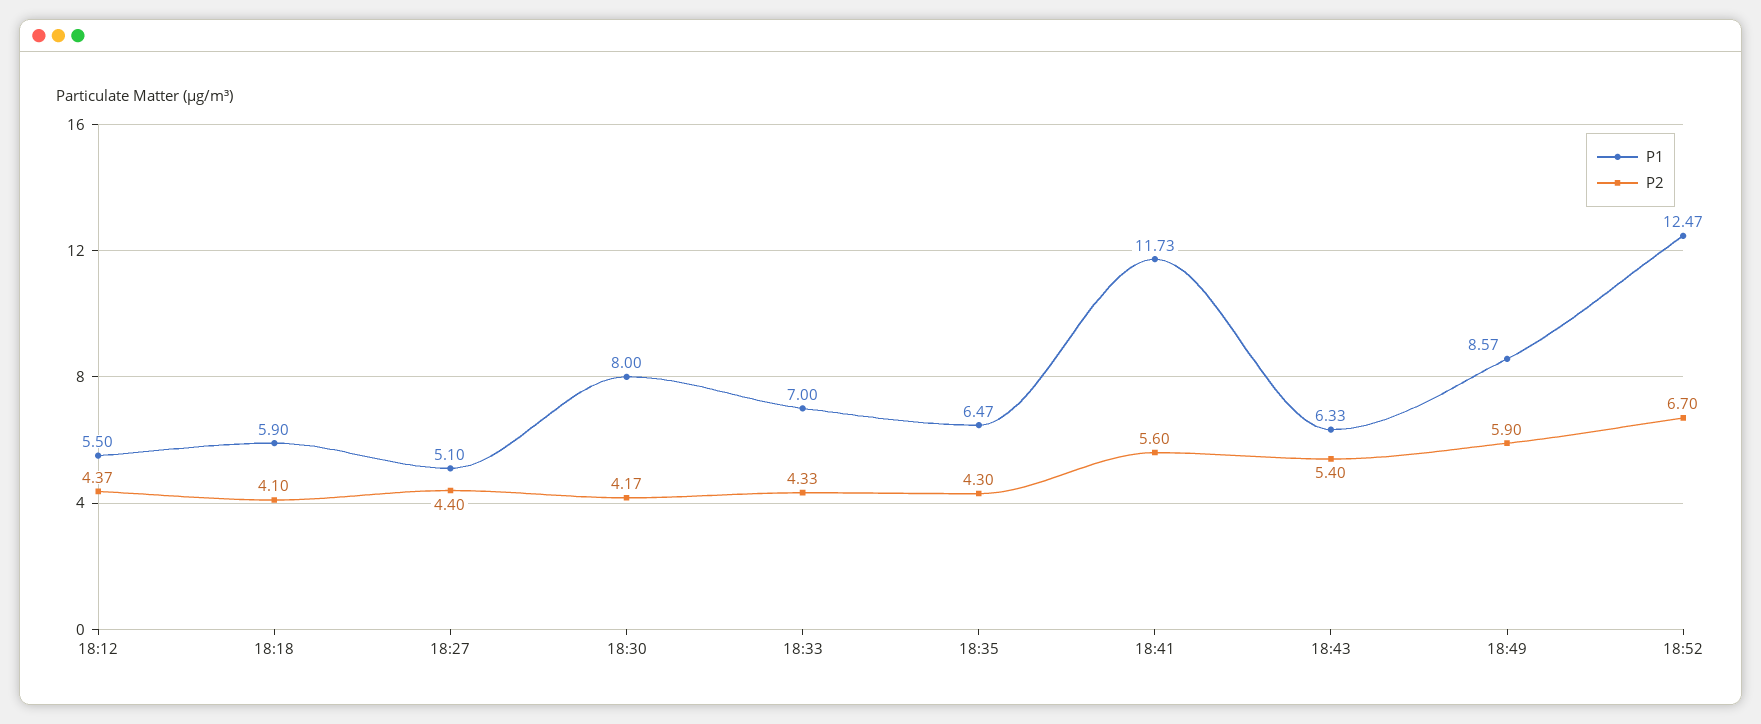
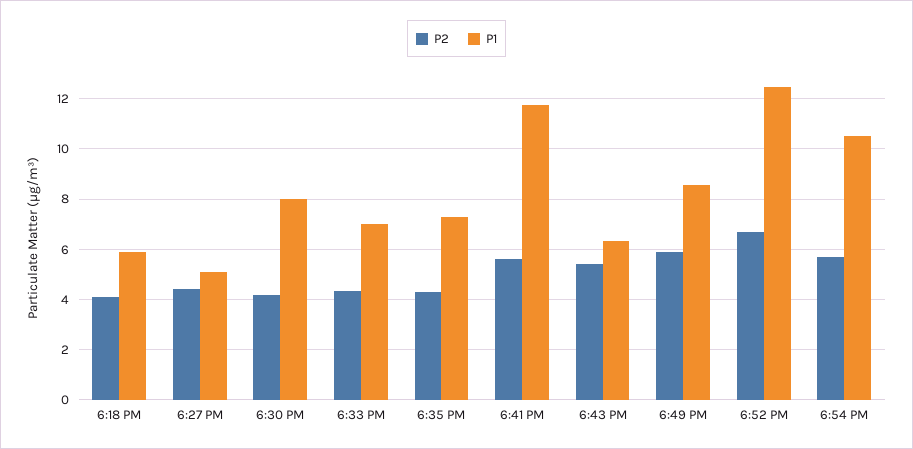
P1, 18:12: 5.5 -> none
P2, 18:12: 4.37 -> none
P1, 18:35: 6.47 -> 7.25
P2, 6:54 PM: none -> 5.75
P1, 6:54 PM: none -> 10.5

